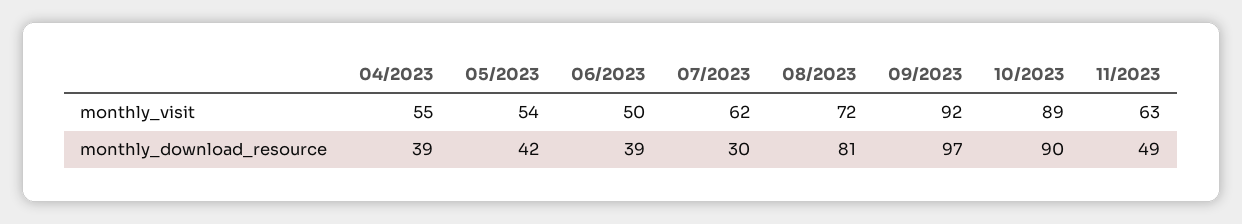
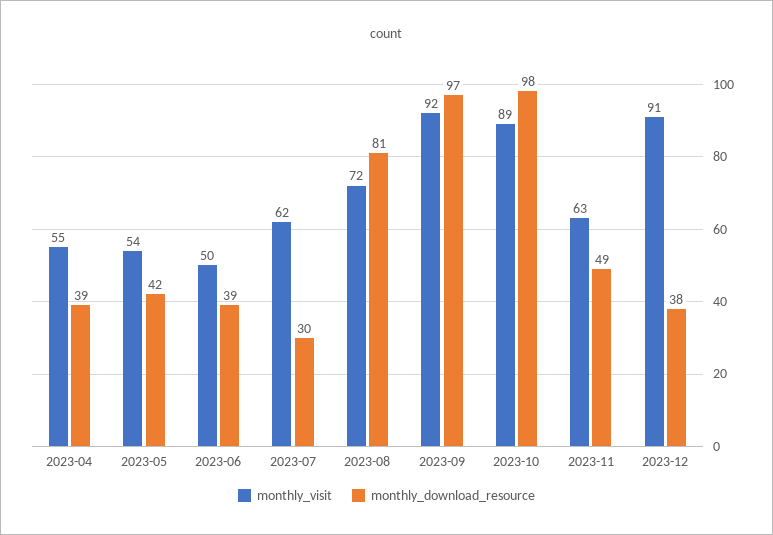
monthly_download_resource, 10/2023: 90 -> 98
monthly_visit, 2023-12: none -> 91
monthly_download_resource, 2023-12: none -> 38

